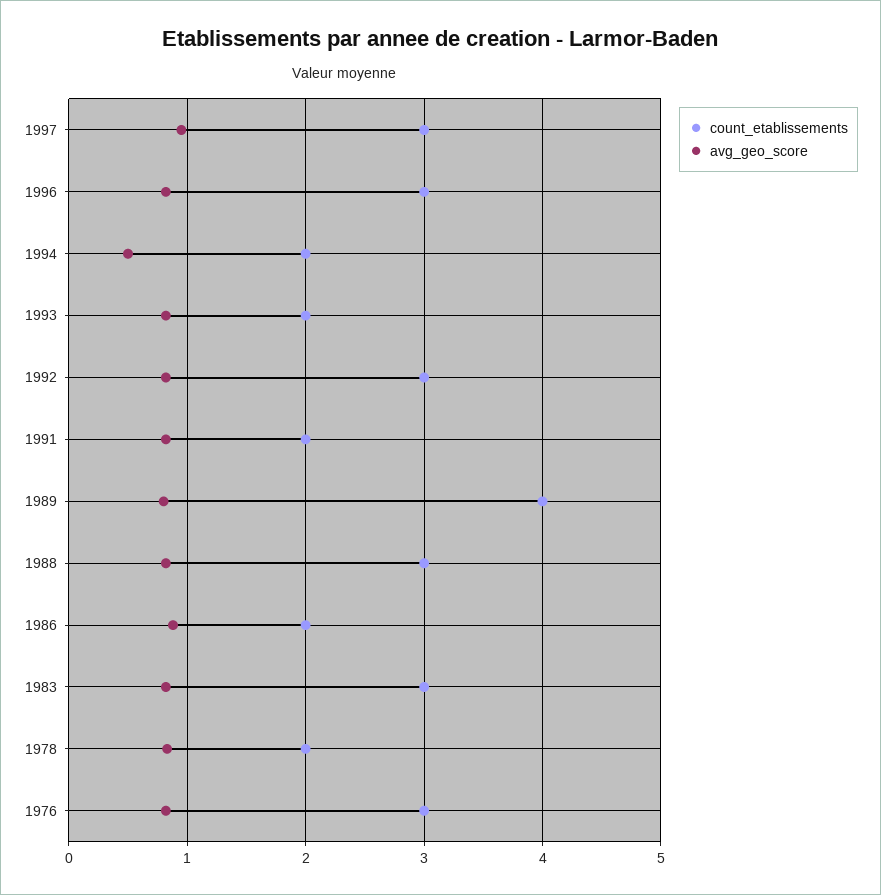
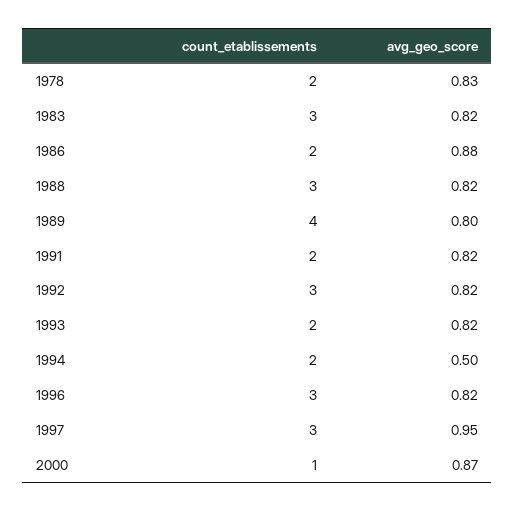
count_etablissements, 1976: 3 -> none
avg_geo_score, 1976: 0.8 -> none
count_etablissements, 2000: none -> 1
avg_geo_score, 2000: none -> 0.87

